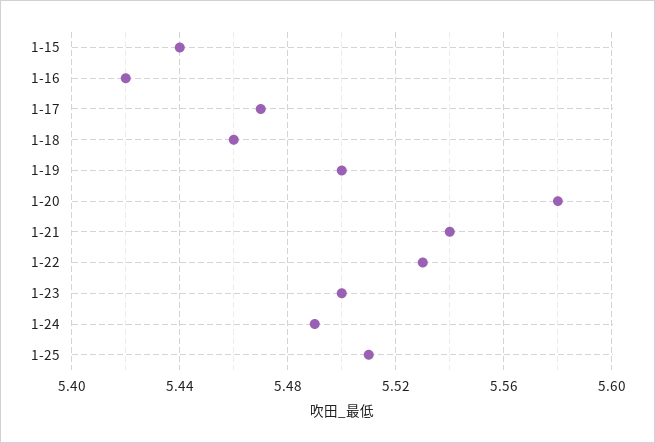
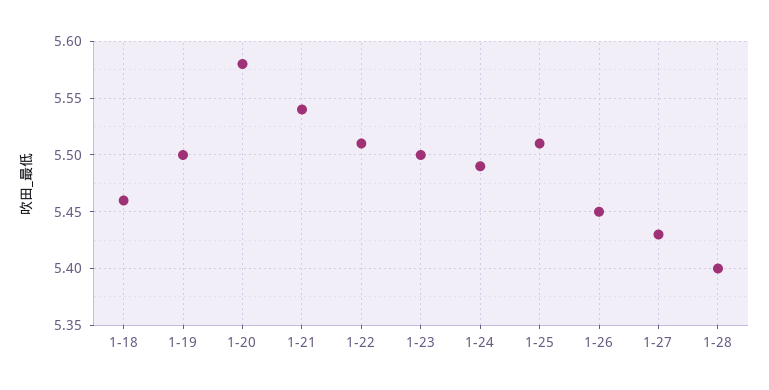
1-15: 5.44 -> none
1-16: 5.42 -> none
1-17: 5.47 -> none
1-22: 5.53 -> 5.51
1-26: none -> 5.45
1-27: none -> 5.43
1-28: none -> 5.4

